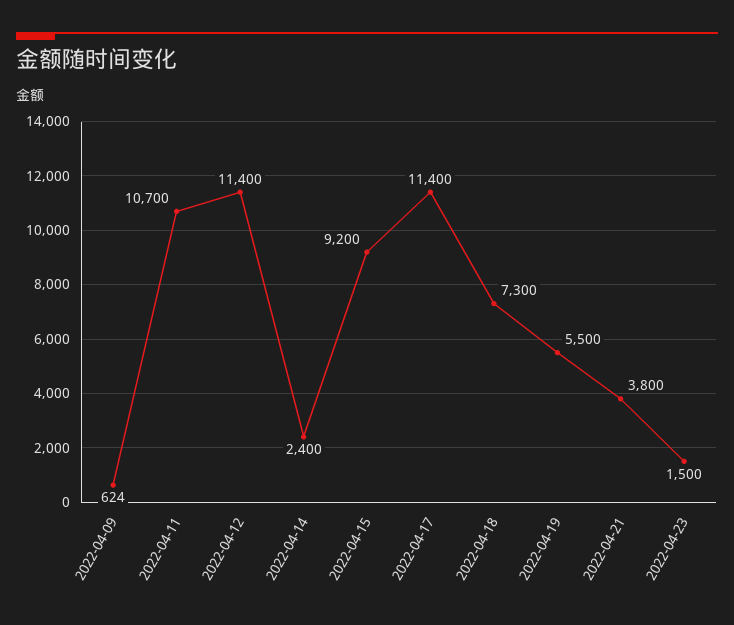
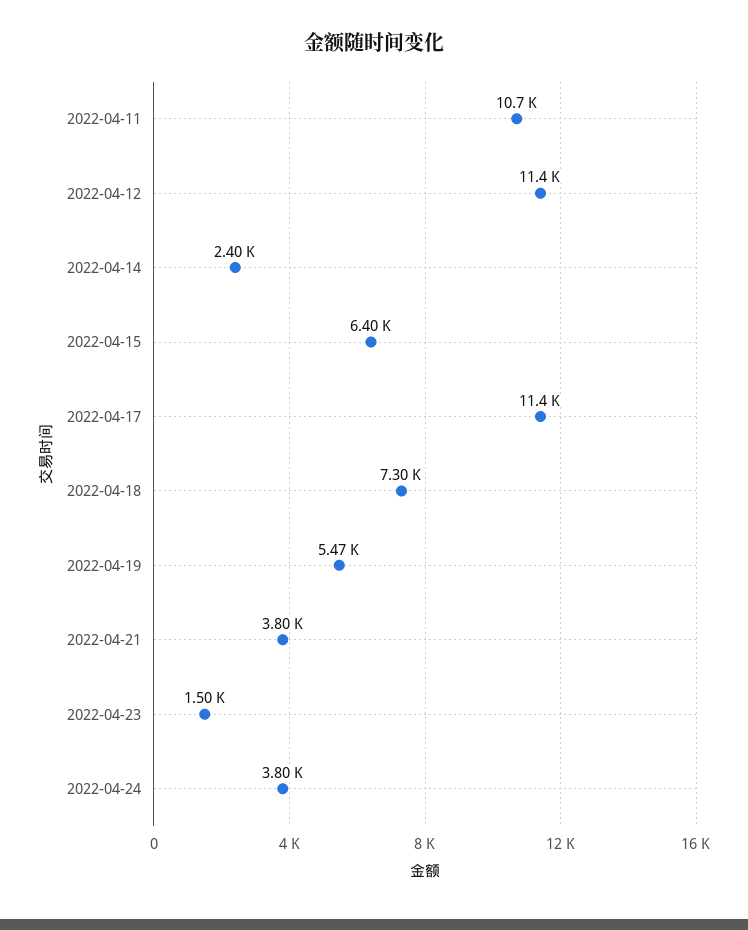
2022-04-09: 624 -> none
2022-04-15: 9200 -> 6400
2022-04-19: 5500 -> 5470
2022-04-24: none -> 3800

